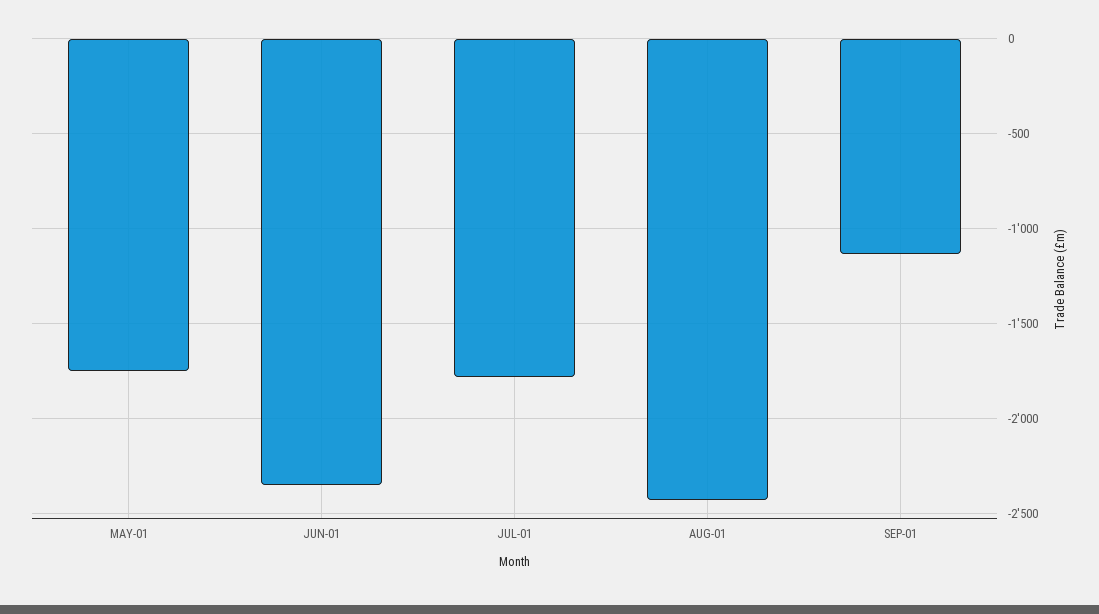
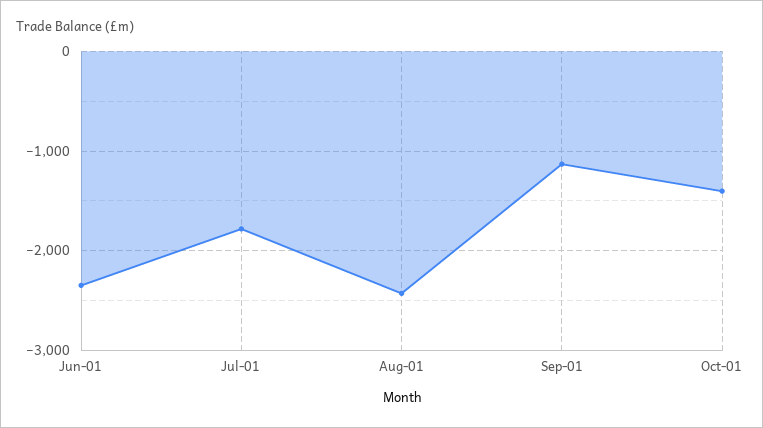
MAY-01: -1750 -> none
Oct-01: none -> -1400

